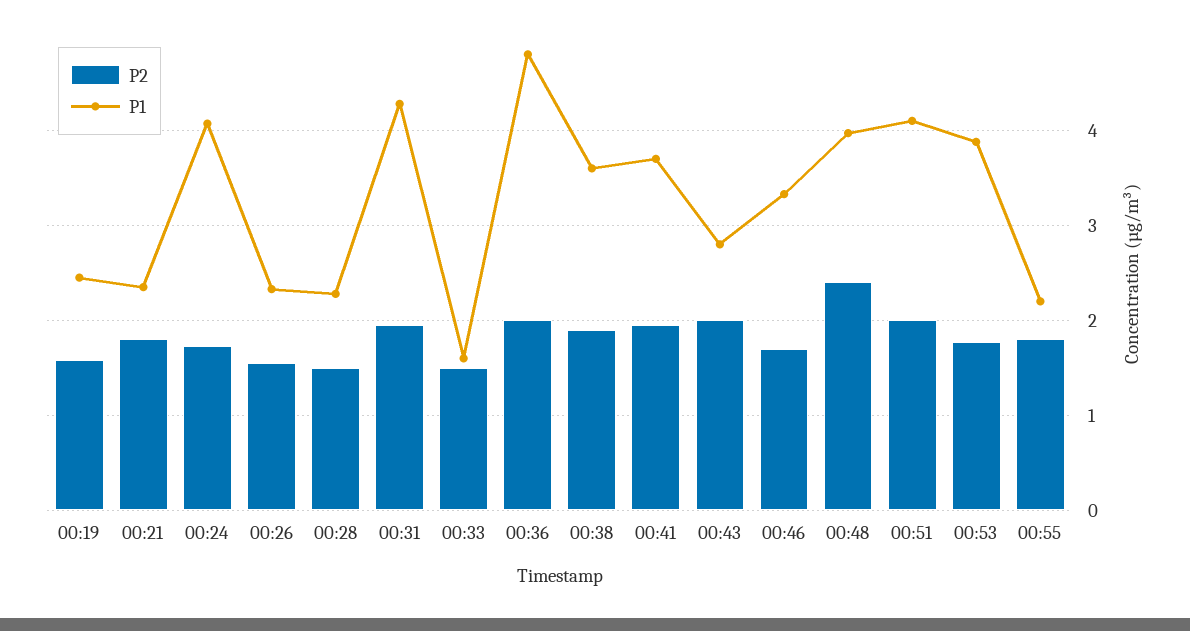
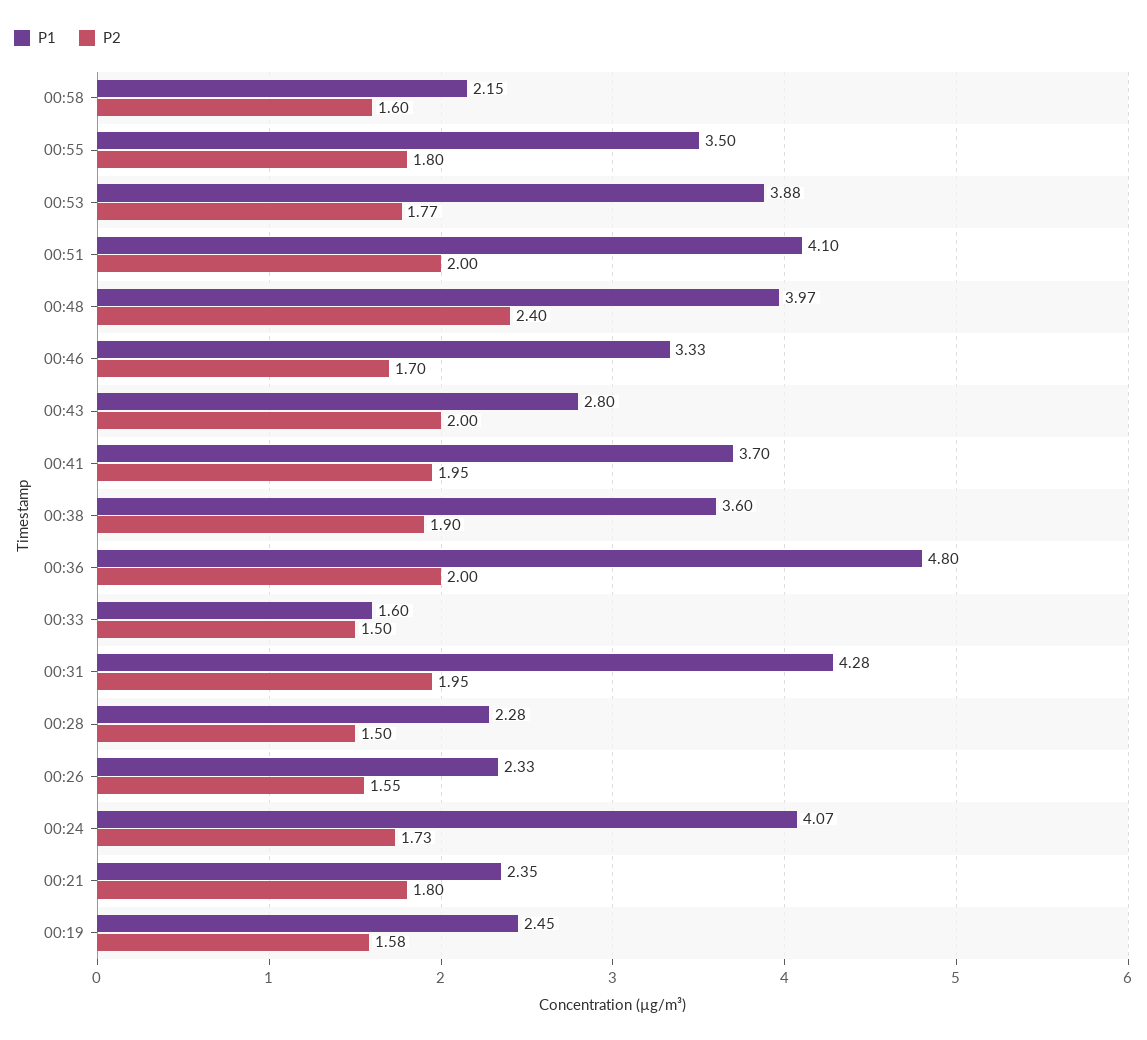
P1, 00:55: 2.2 -> 3.5
P1, 00:58: none -> 2.15
P2, 00:58: none -> 1.6

